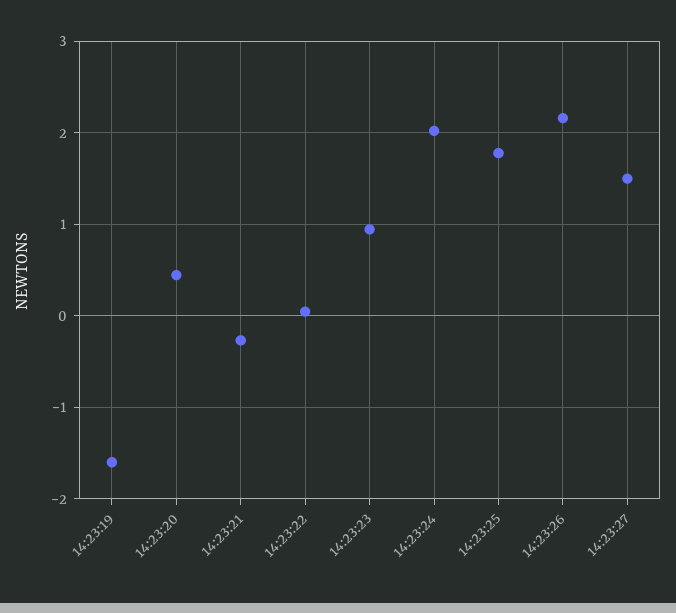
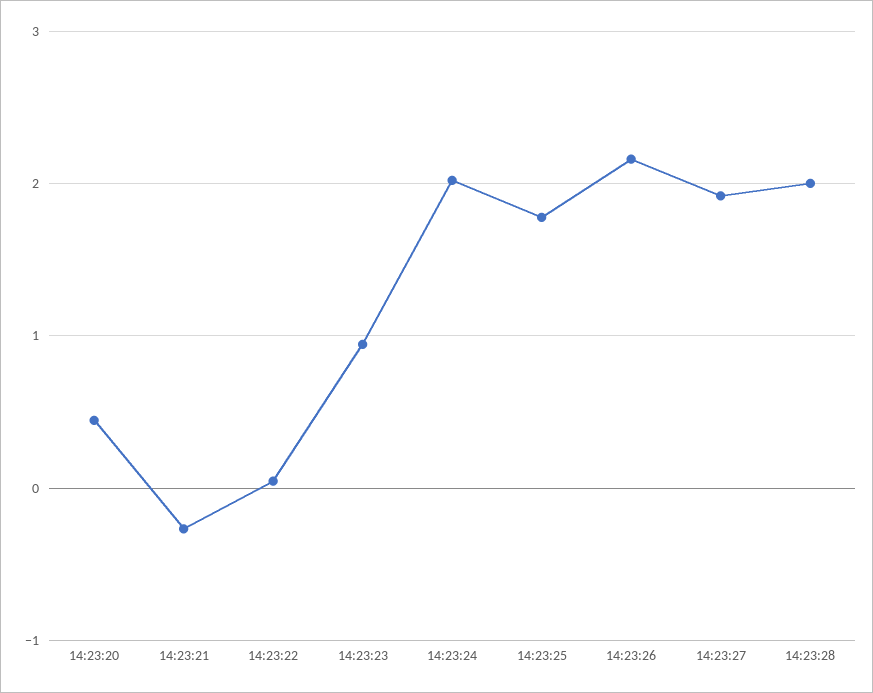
14:23:19: -1.6 -> none
14:23:27: 1.5 -> 1.9
14:23:28: none -> 2

